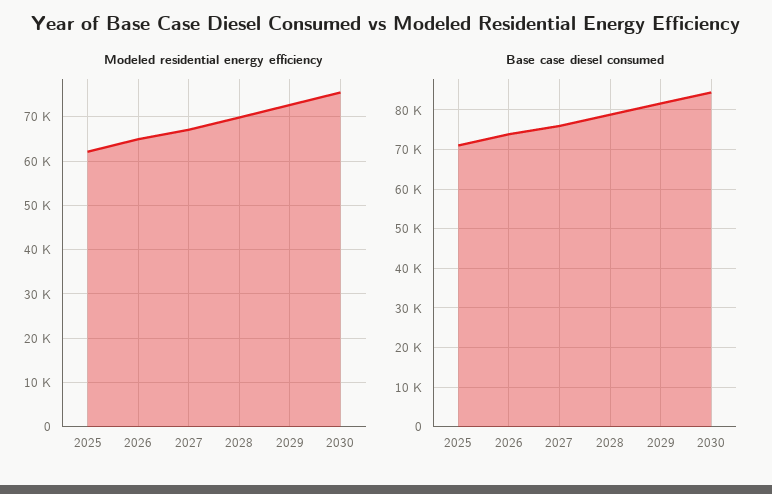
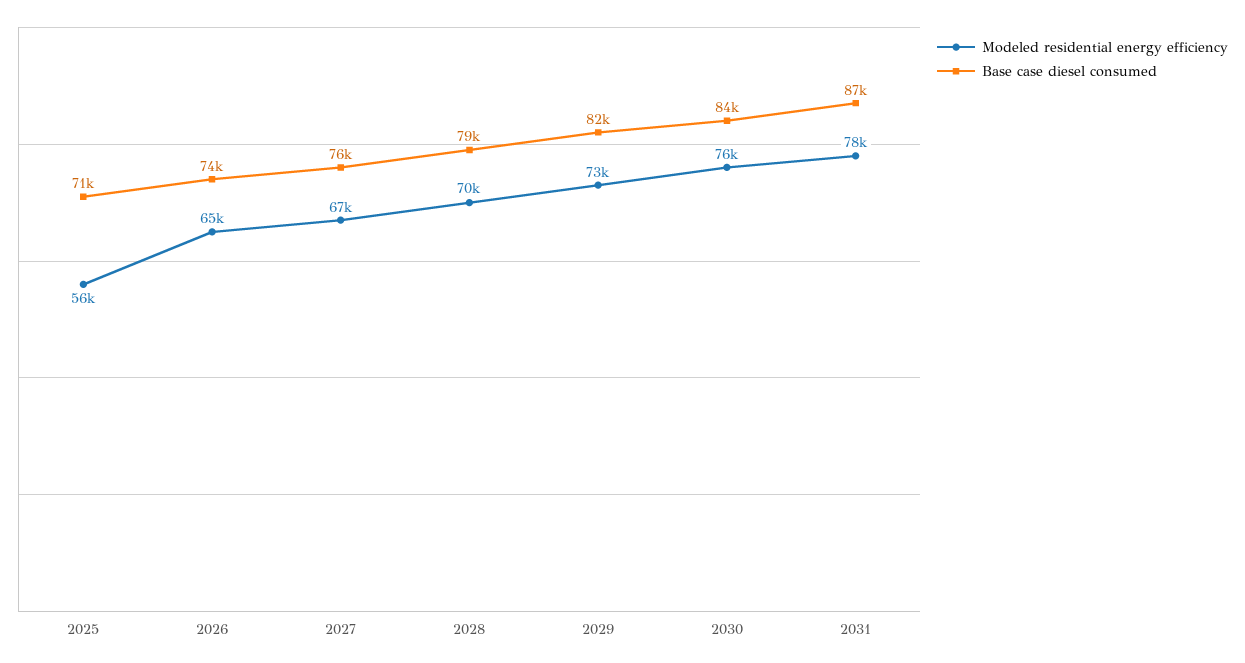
Modeled residential energy efficiency, 2025: 62000 -> 56000
Modeled residential energy efficiency, 2031: none -> 78000
Base case diesel consumed, 2031: none -> 87000

